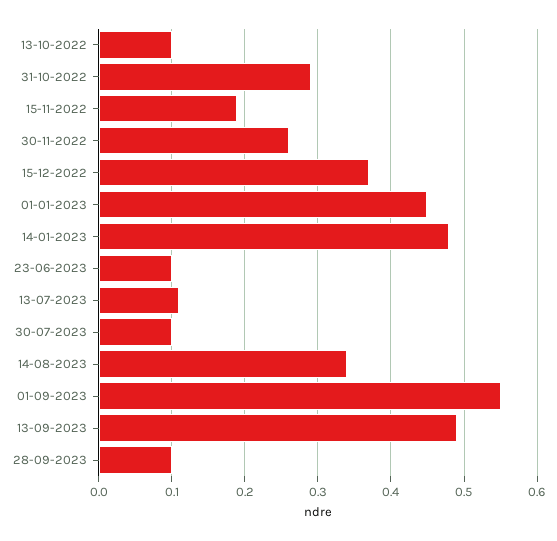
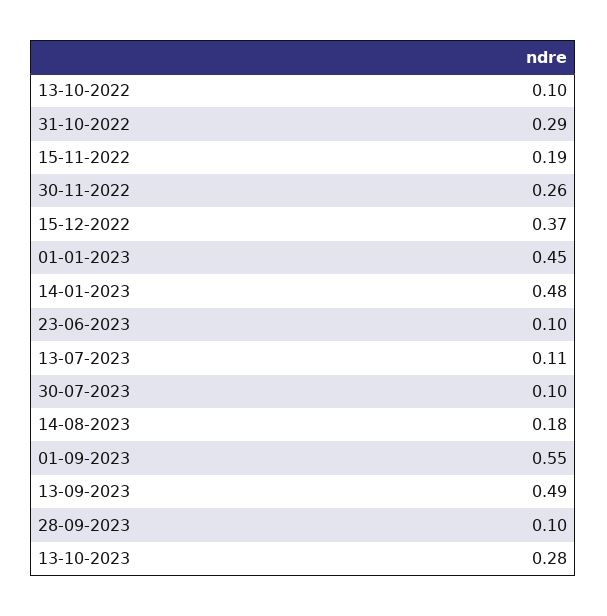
14-08-2023: 0.34 -> 0.18
13-10-2023: none -> 0.28

